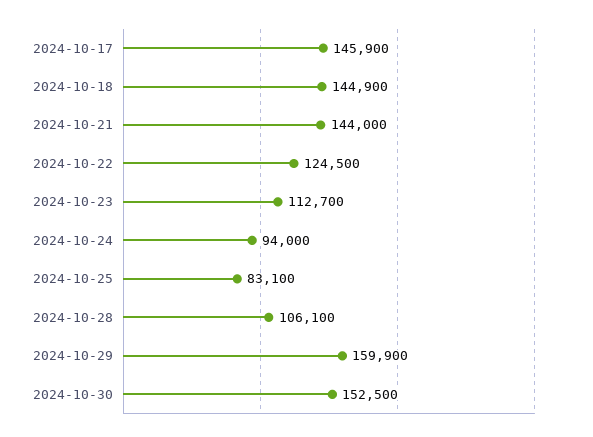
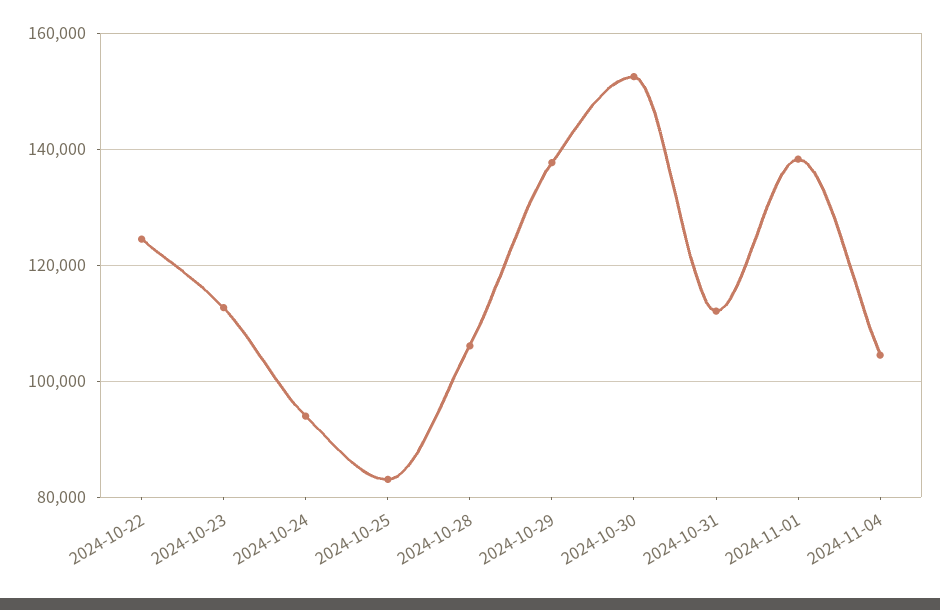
2024-10-17: 145900 -> none
2024-10-18: 144900 -> none
2024-10-21: 144000 -> none
2024-10-29: 159900 -> 138000
2024-10-31: none -> 112000
2024-11-01: none -> 138000
2024-11-04: none -> 104000

